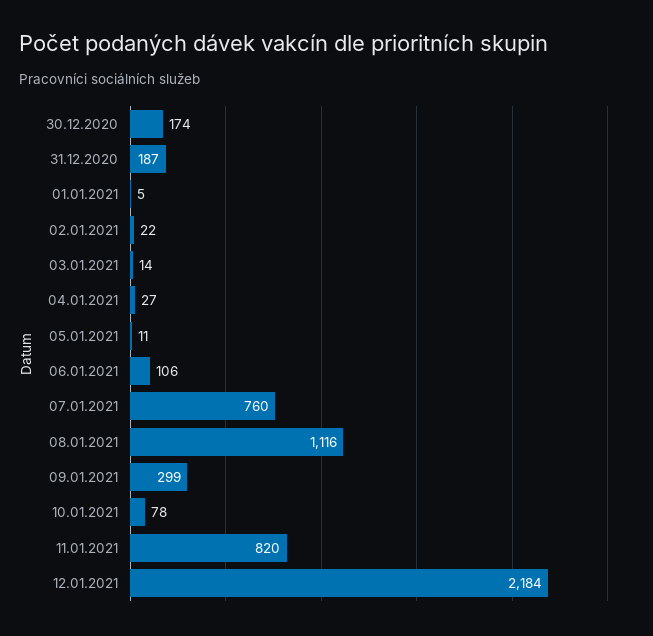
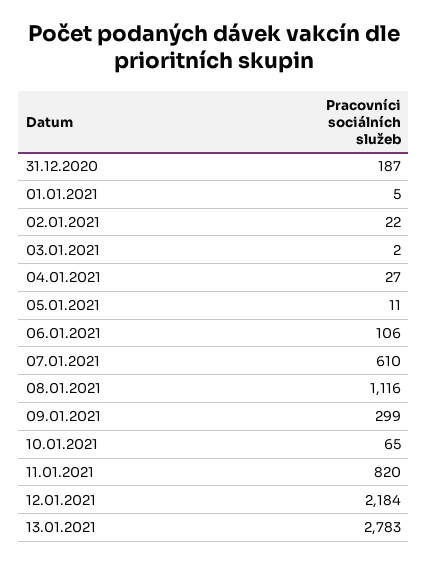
30.12.2020: 174 -> none
03.01.2021: 14 -> 2
07.01.2021: 760 -> 610
10.01.2021: 78 -> 65
13.01.2021: none -> 2783

